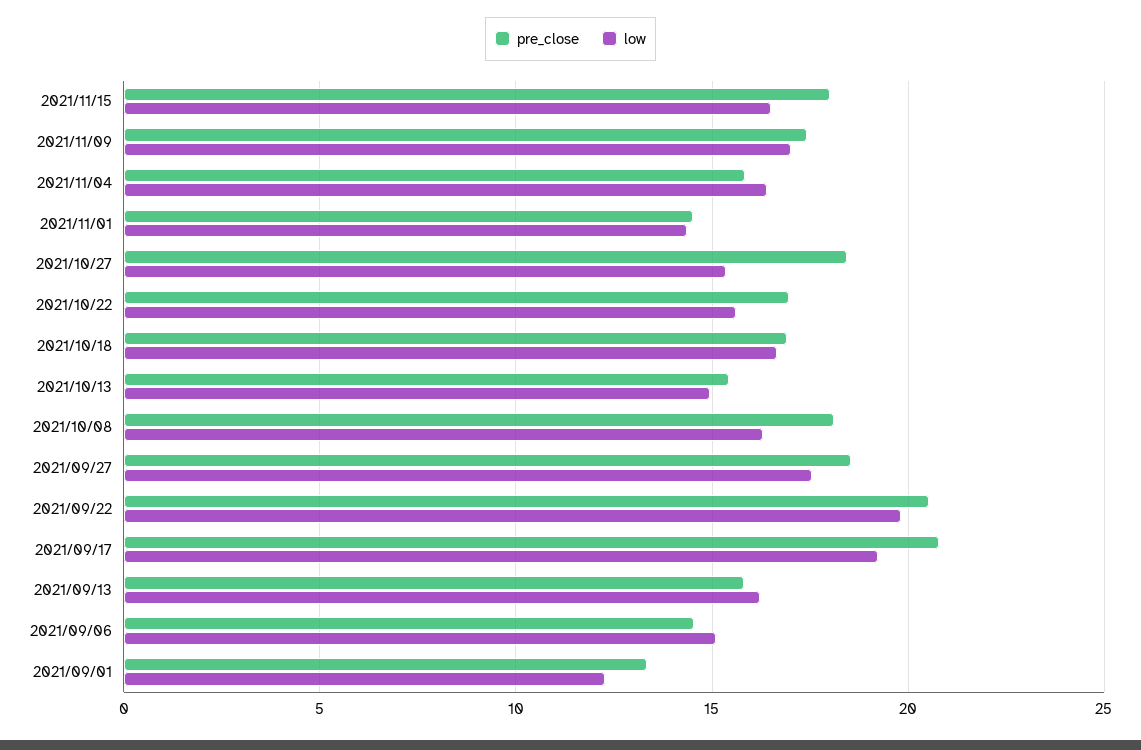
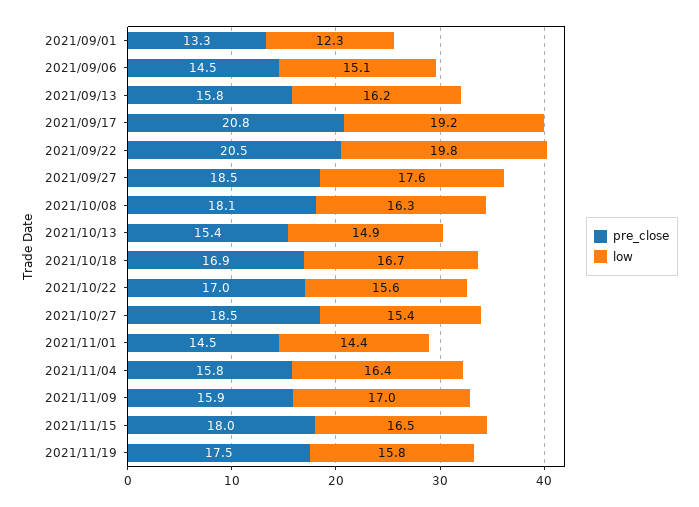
pre_close, 2021/11/09: 17.5 -> 15.9
pre_close, 2021/11/19: none -> 17.5
low, 2021/11/19: none -> 15.8

